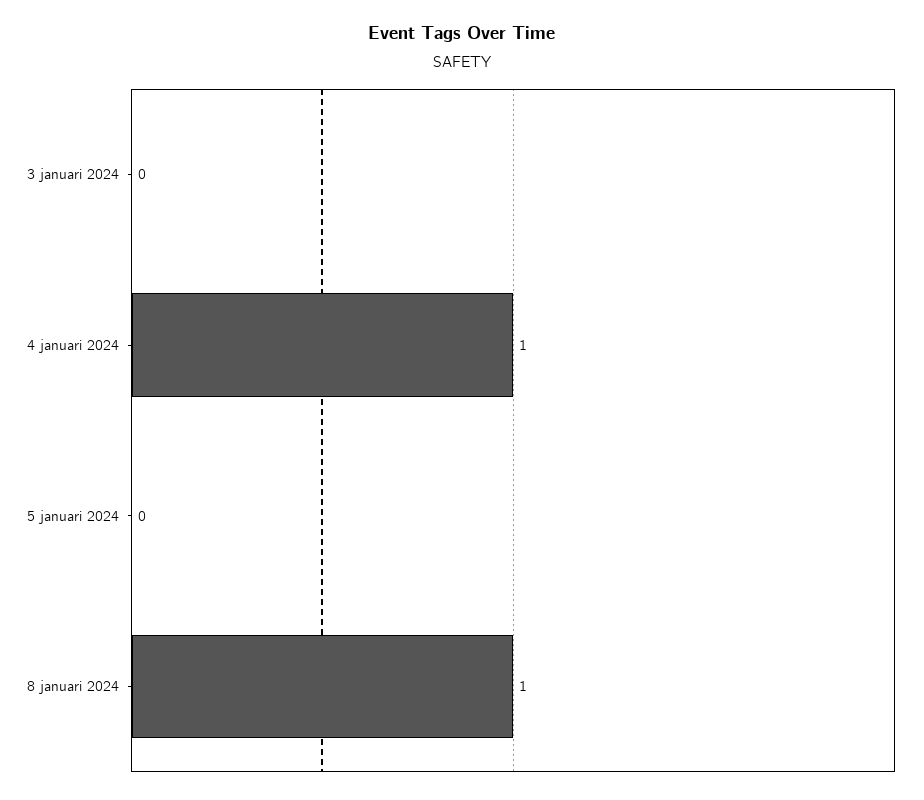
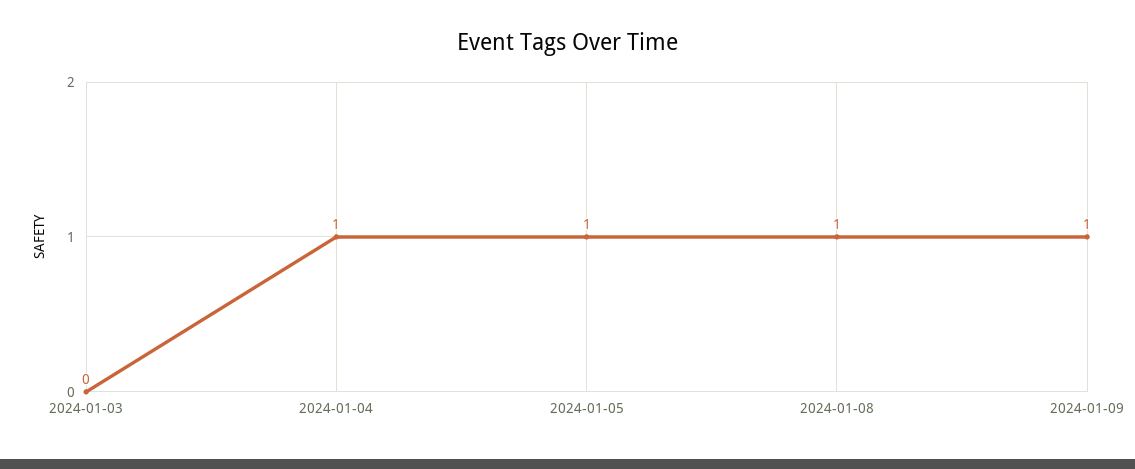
5 januari 2024: 0 -> 1
2024-01-09: none -> 1

